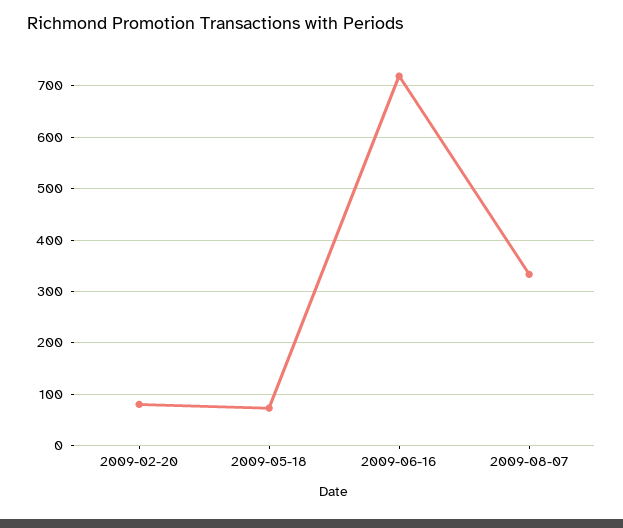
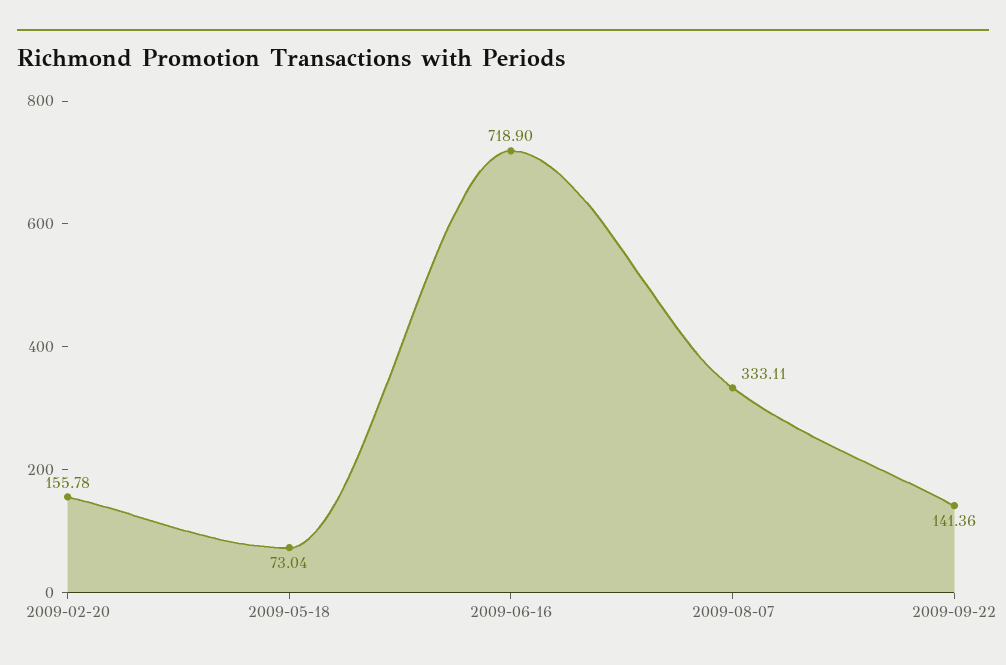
2009-02-20: 80 -> 155.78
2009-09-22: none -> 141.36

